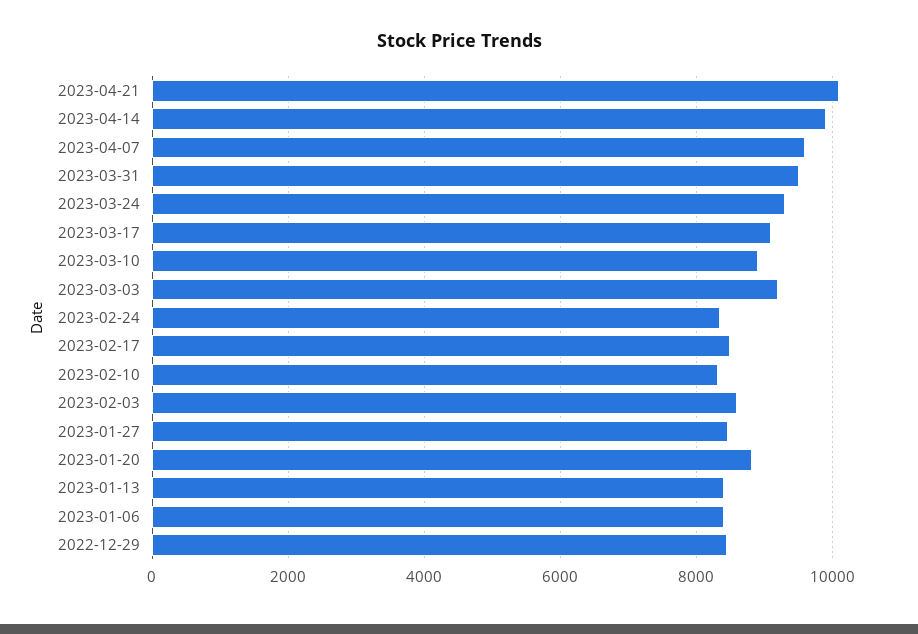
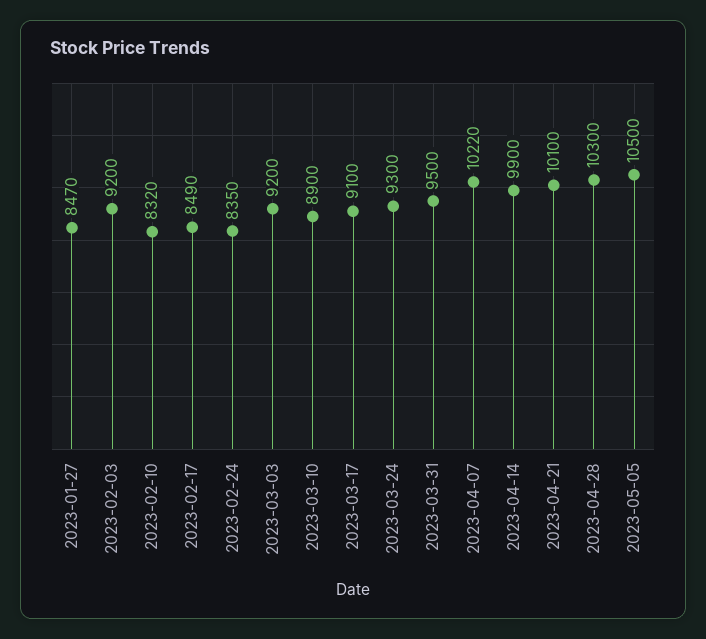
2023-04-07: 9600 -> 10220
2023-02-03: 8600 -> 9200
2023-01-20: 8800 -> none
2023-01-13: 8400 -> none
2023-01-06: 8400 -> none
2022-12-29: 8400 -> none
2023-04-28: none -> 10300
2023-05-05: none -> 10500

